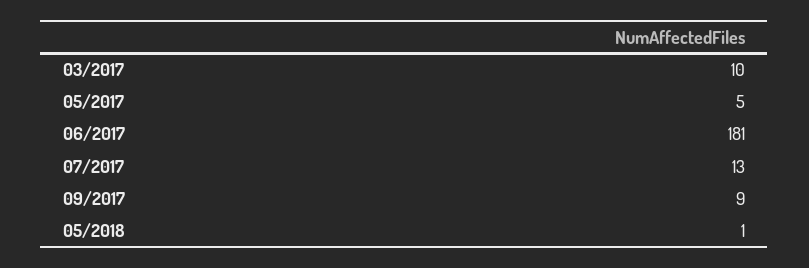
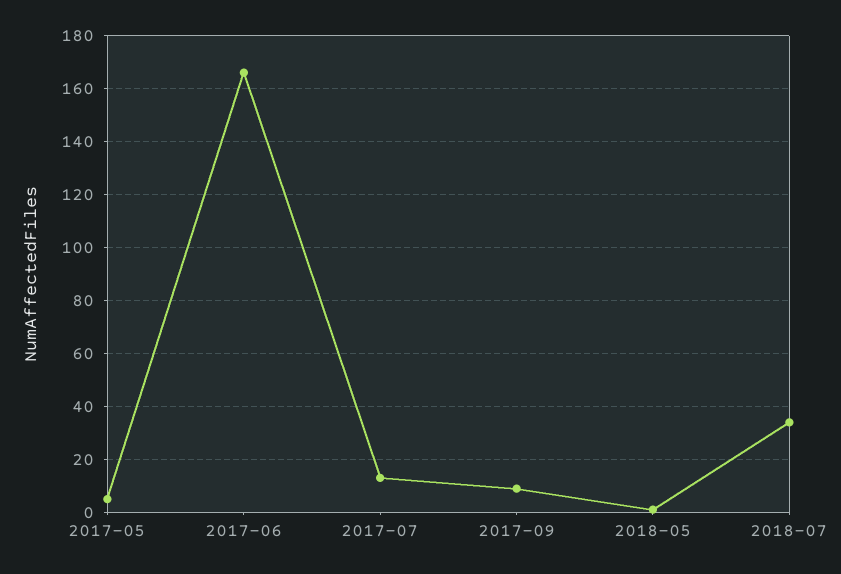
03/2017: 10 -> none
06/2017: 181 -> 165
2018-07: none -> 35

